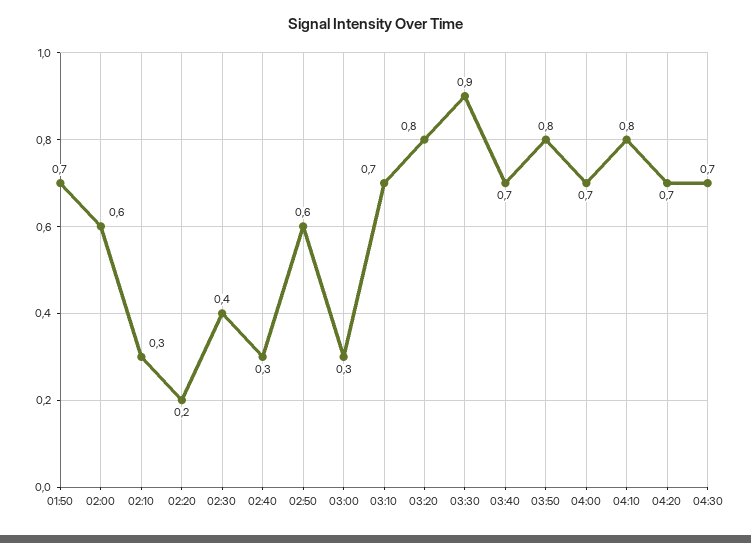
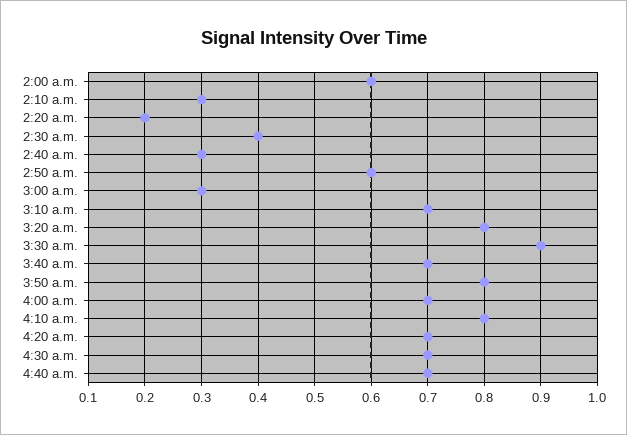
01:50: 0.7 -> none
4:40 a.m.: none -> 0.7

